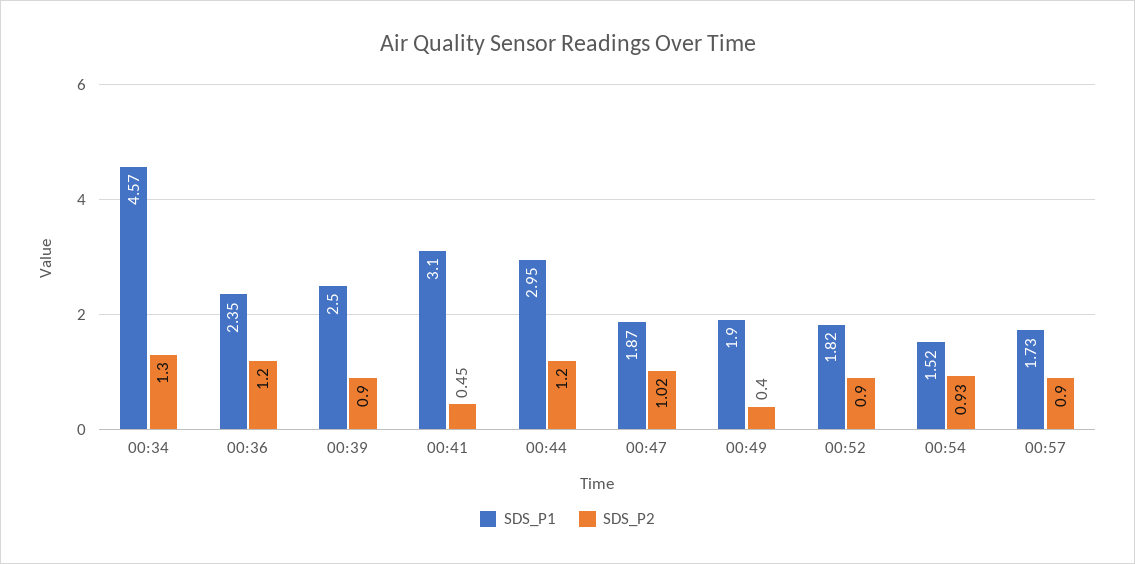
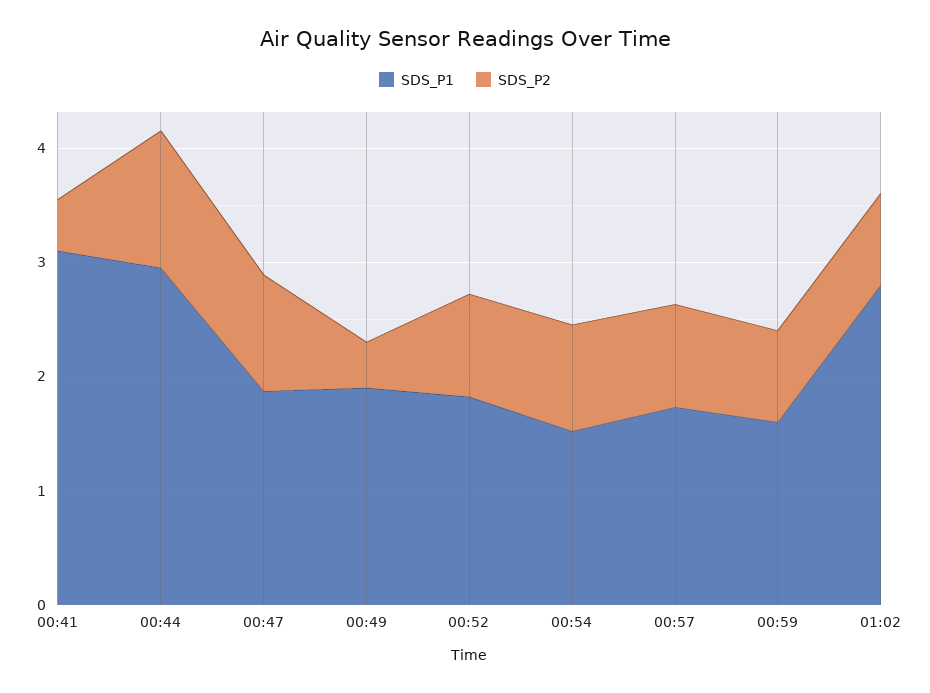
SDS_P1, 00:34: 4.57 -> none
SDS_P2, 00:34: 1.3 -> none
SDS_P1, 00:36: 2.35 -> none
SDS_P2, 00:36: 1.2 -> none
SDS_P1, 00:39: 2.5 -> none
SDS_P2, 00:39: 0.9 -> none
SDS_P1, 00:59: none -> 1.6
SDS_P2, 00:59: none -> 0.8
SDS_P1, 01:02: none -> 2.8
SDS_P2, 01:02: none -> 0.8

